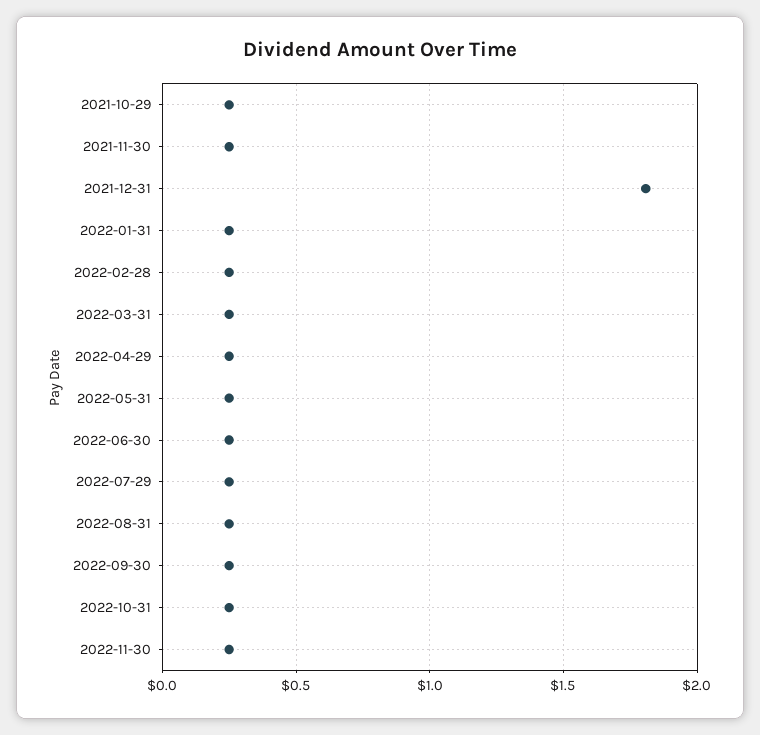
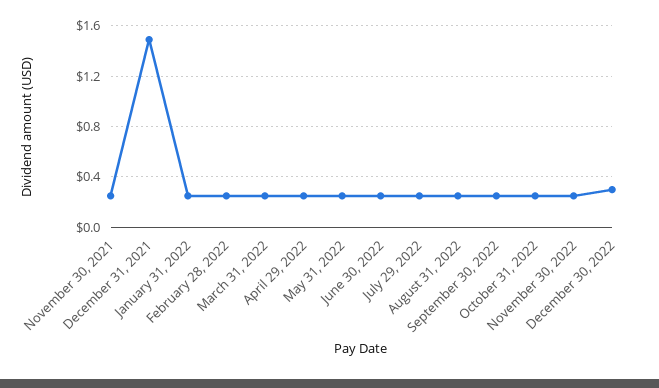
2021-10-29: 0.25 -> none
2021-12-31: 1.8 -> 1.5
December 30, 2022: none -> 0.3

